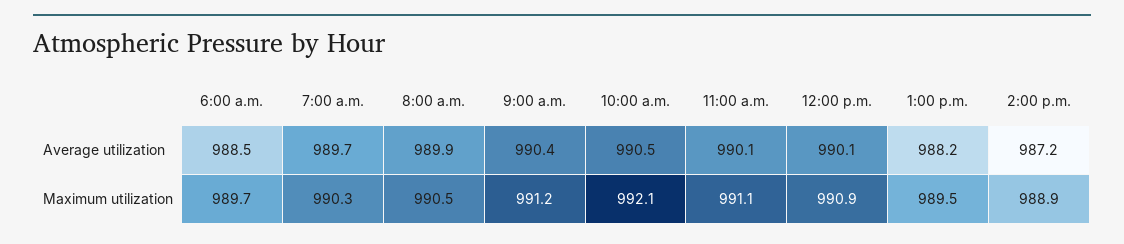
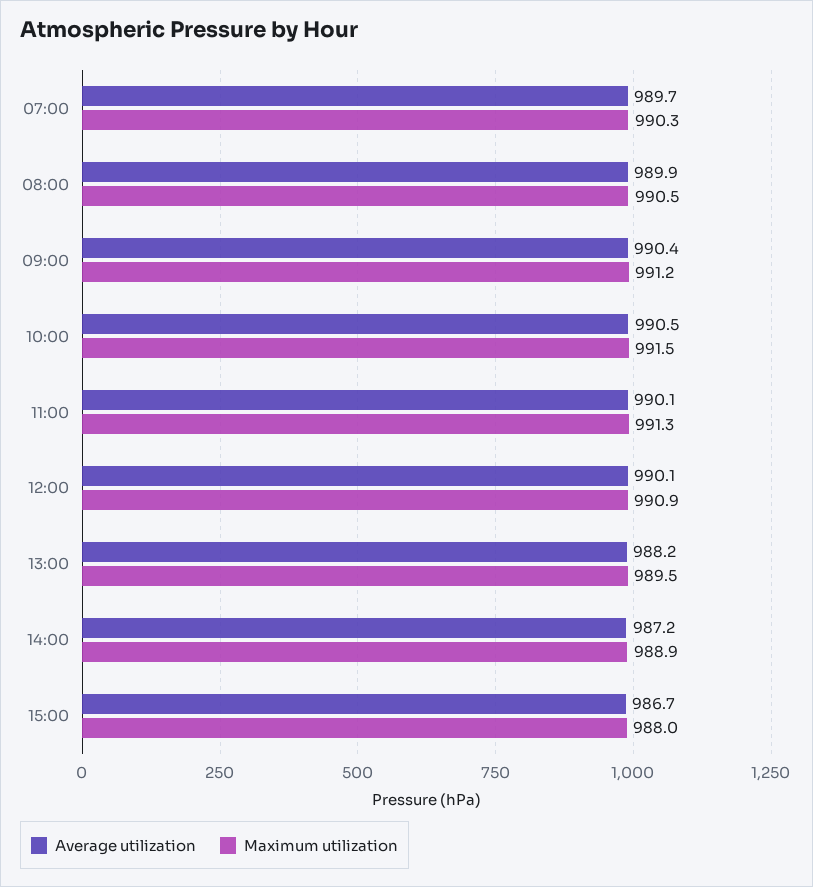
Average utilization, 6:00 a.m.: 988.5 -> none
Maximum utilization, 6:00 a.m.: 989.7 -> none
Maximum utilization, 10:00 a.m.: 992.1 -> 991.5
Maximum utilization, 11:00 a.m.: 991.1 -> 991.3
Average utilization, 15:00: none -> 986.7
Maximum utilization, 15:00: none -> 988

